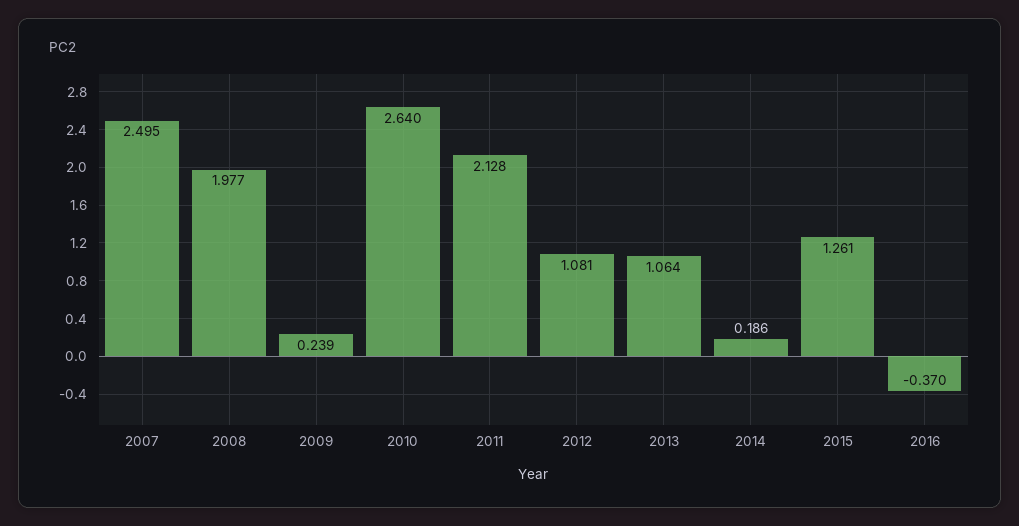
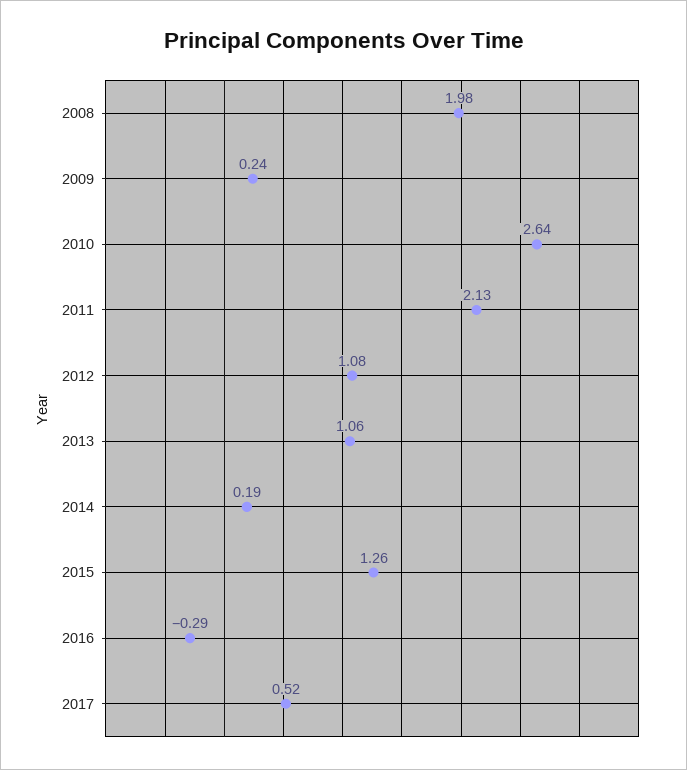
2007: 2.495 -> none
2016: -0.37 -> -0.29
2017: none -> 0.52

